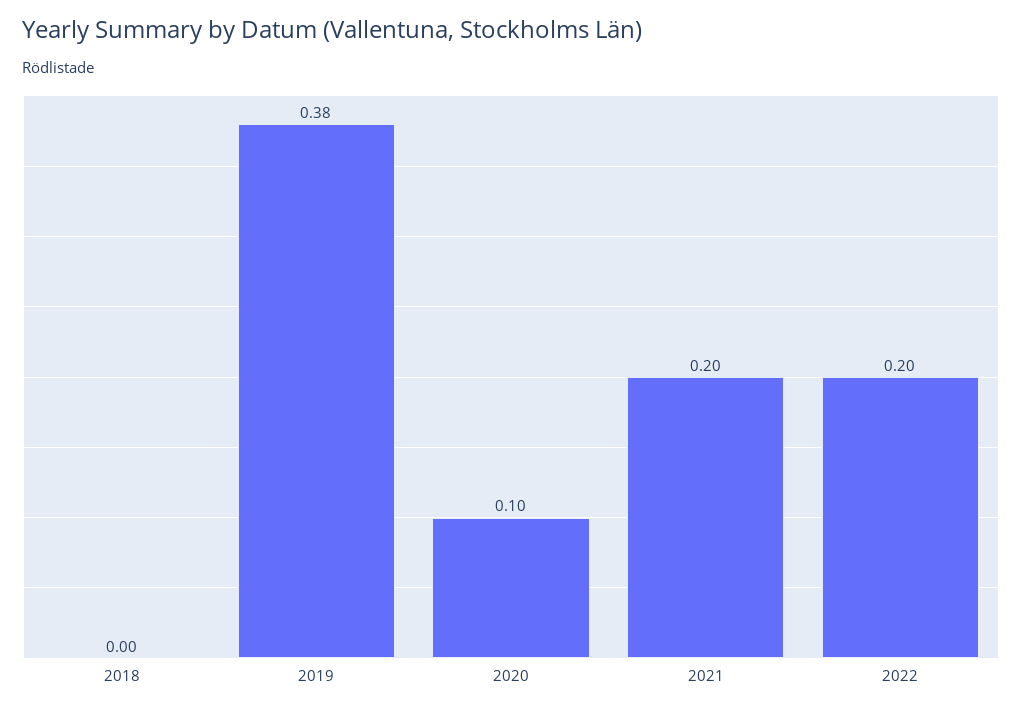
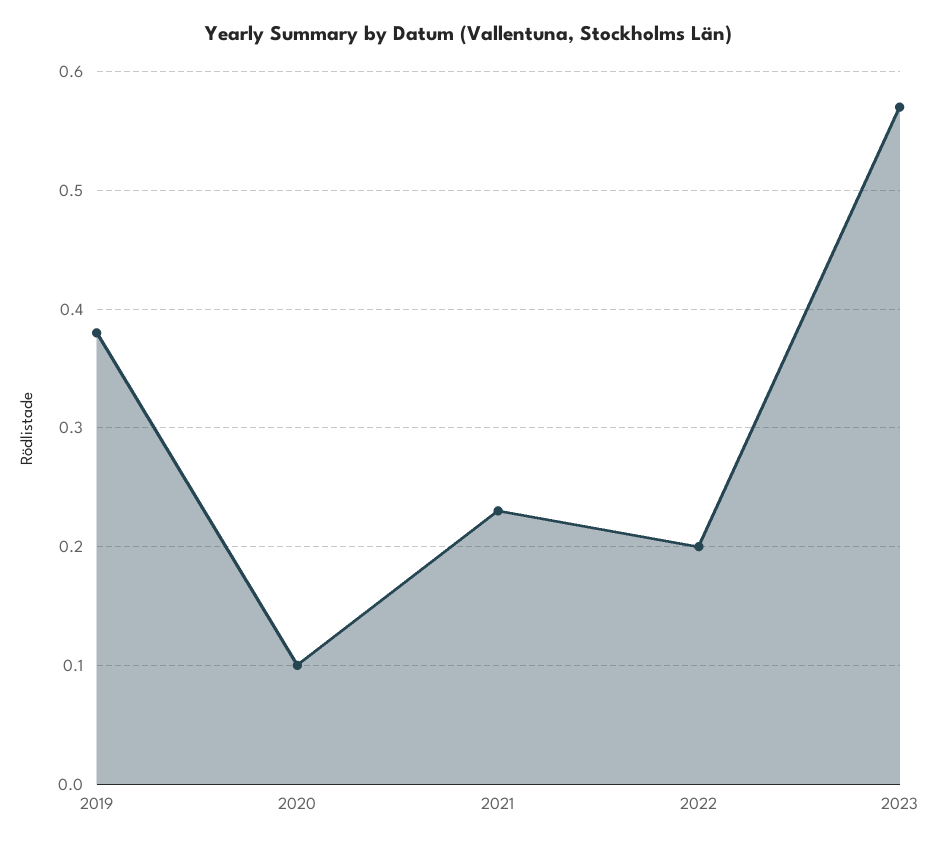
2018: 0 -> none
2021: 0.2 -> 0.23
2023: none -> 0.57

